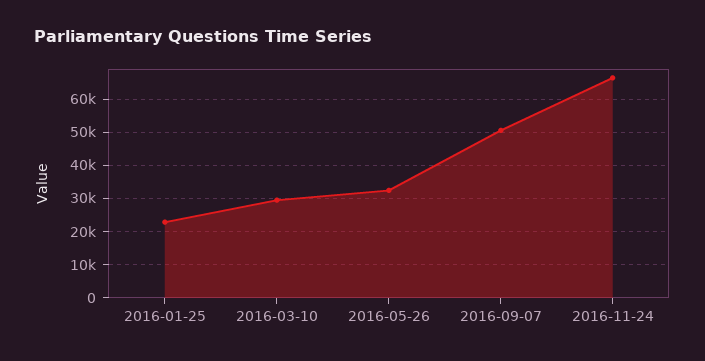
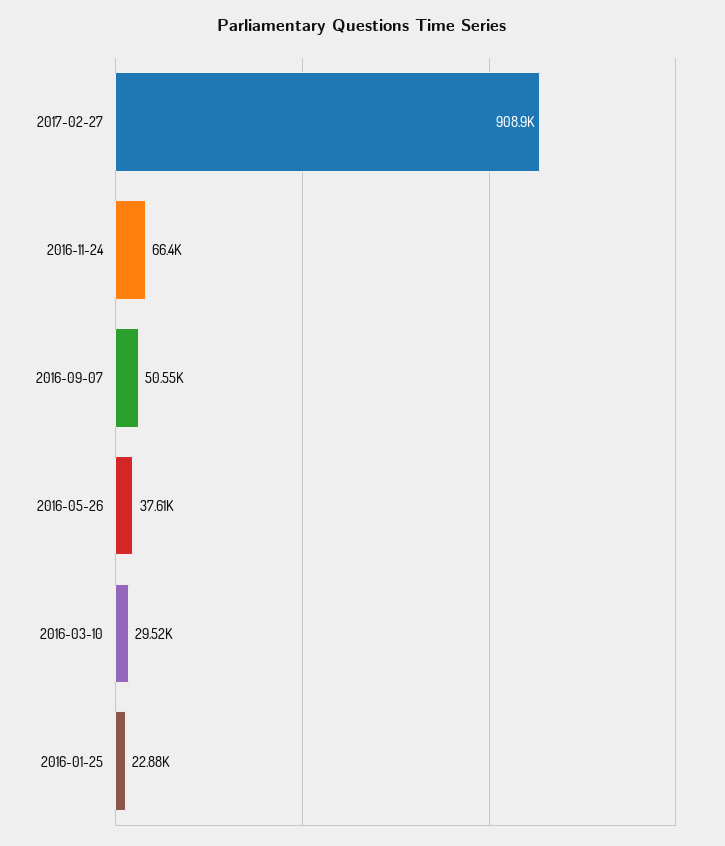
2016-05-26: 32000 -> 37610
2017-02-27: none -> 908900

